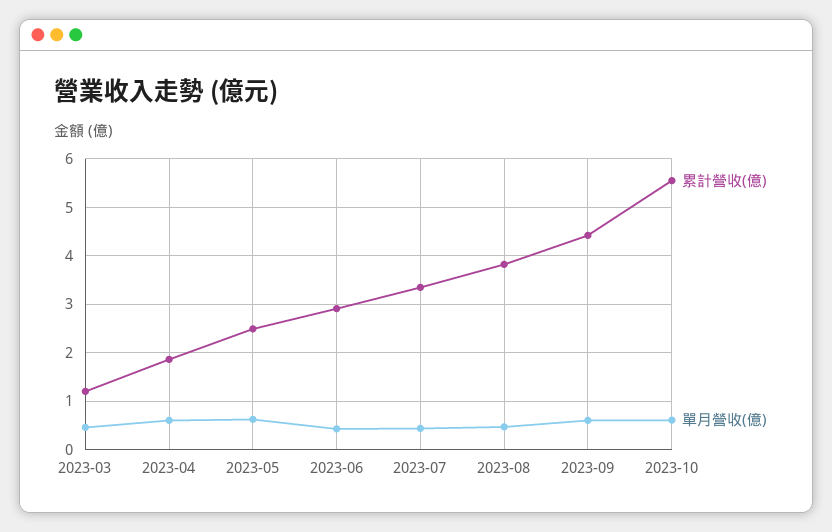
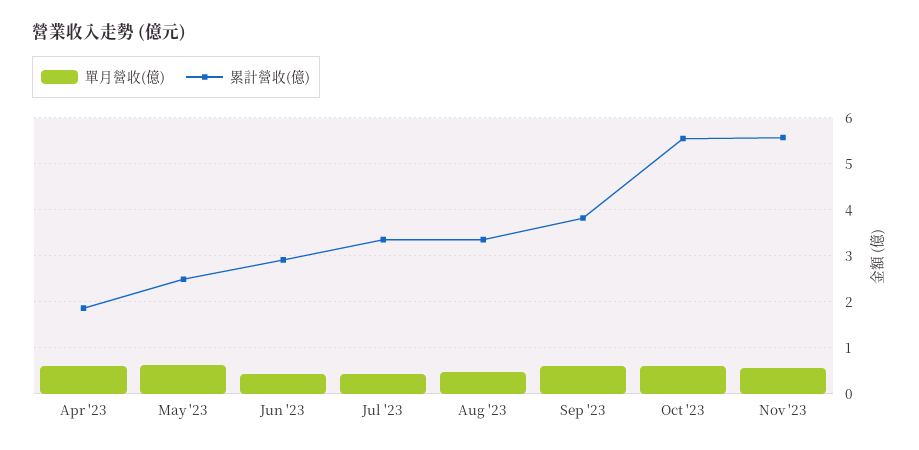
累計營收(億), 2023-03: 1.2 -> none
單月營收(億), 2023-03: 0.4 -> none
累計營收(億), 2023-08: 3.8 -> 3.4
累計營收(億), 2023-09: 4.4 -> 3.8
單月營收(億), Nov '23: none -> 0.6
累計營收(億), Nov '23: none -> 5.6

